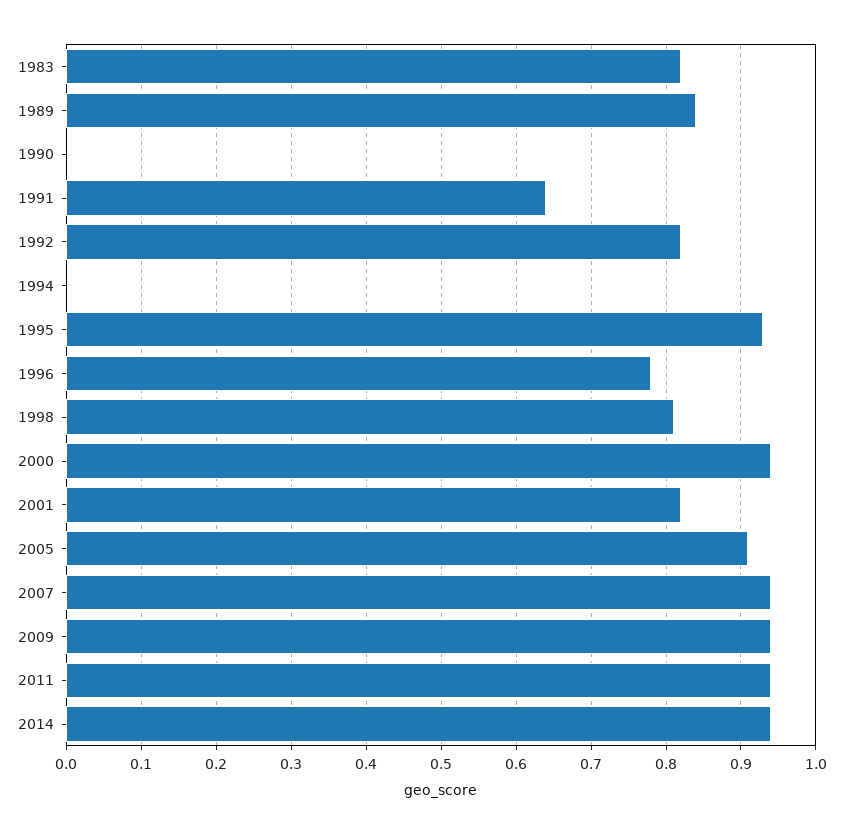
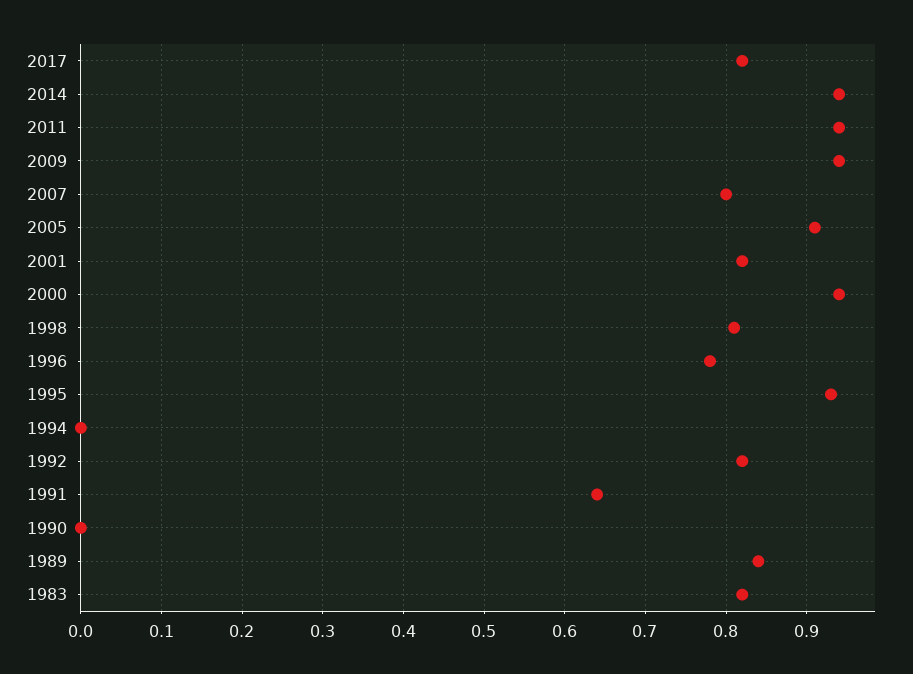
2007: 0.94 -> 0.8
2017: none -> 0.82

